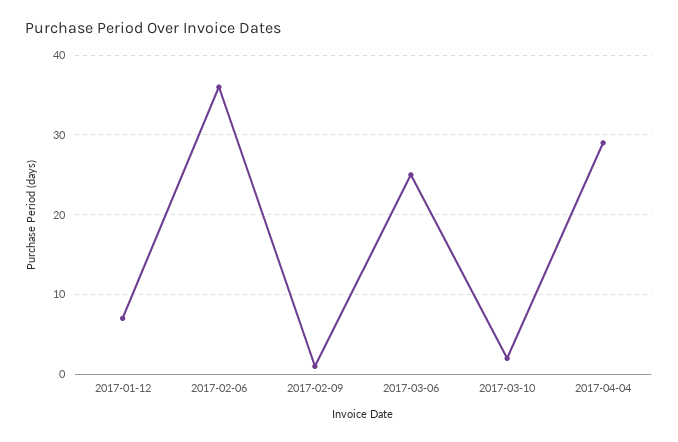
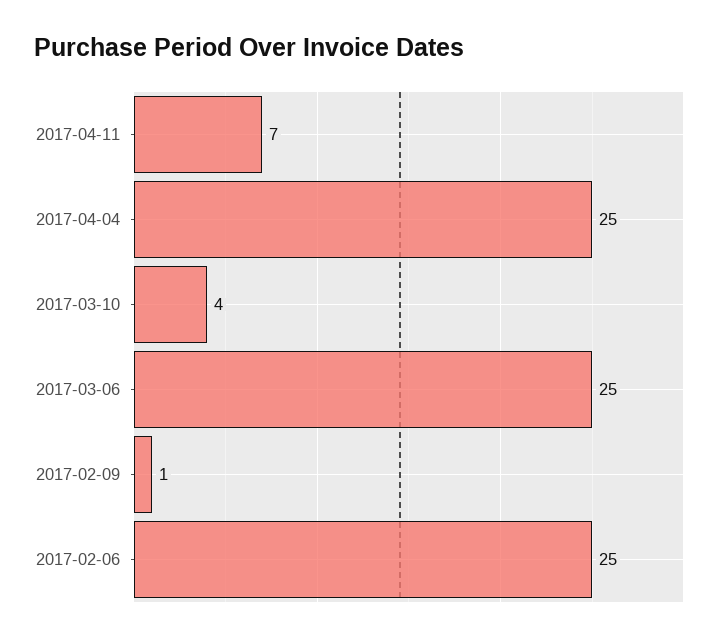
2017-01-12: 7 -> none
2017-02-06: 36 -> 25
2017-03-10: 2 -> 4
2017-04-04: 29 -> 25
2017-04-11: none -> 7

